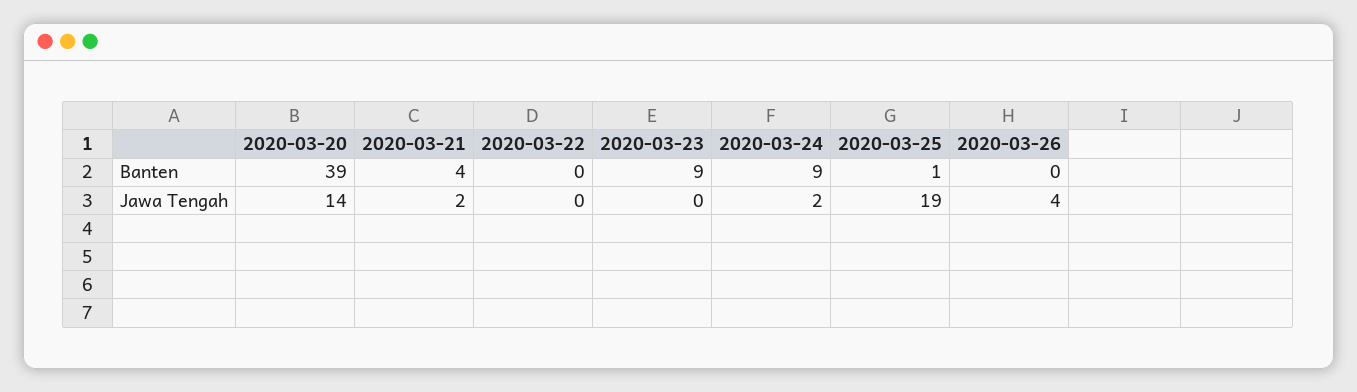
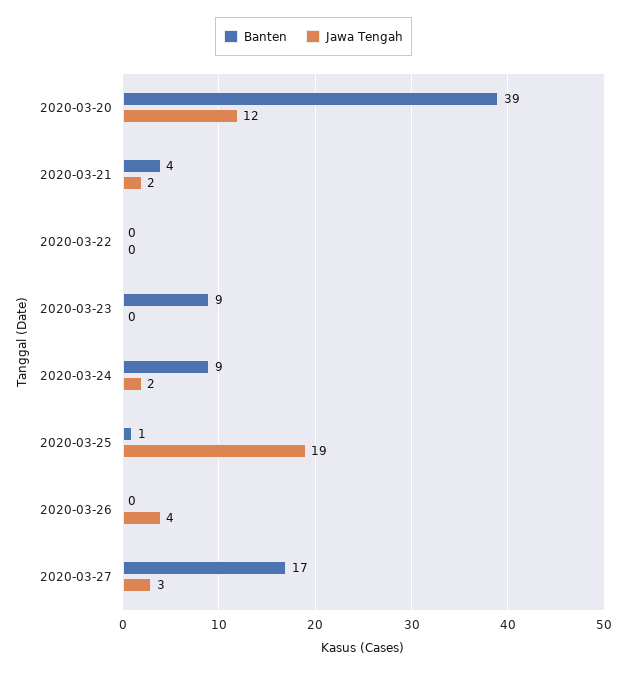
Jawa Tengah, 2020-03-20: 14 -> 12
Banten, 2020-03-27: none -> 17
Jawa Tengah, 2020-03-27: none -> 3

